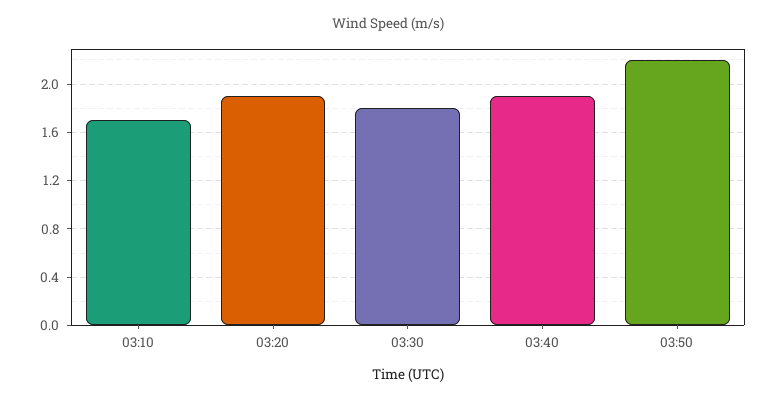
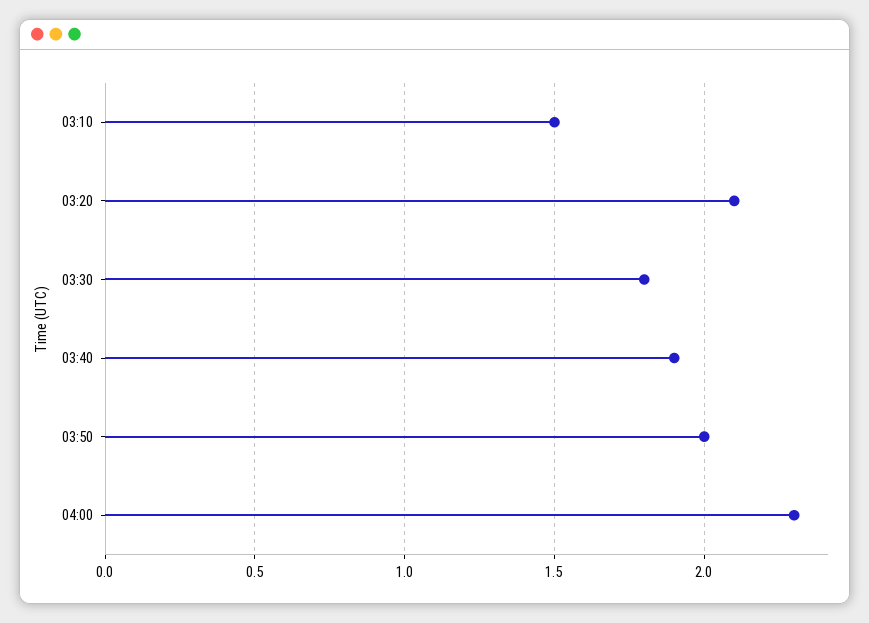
03:10: 1.7 -> 1.5
03:20: 1.9 -> 2.1
03:50: 2.2 -> 2
04:00: none -> 2.3

